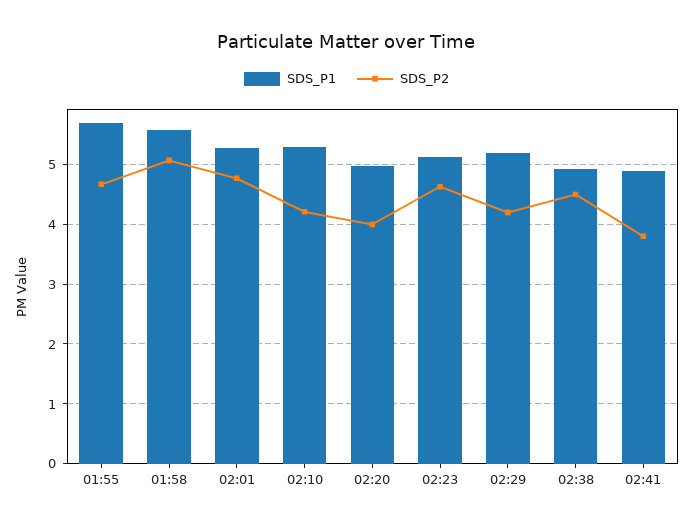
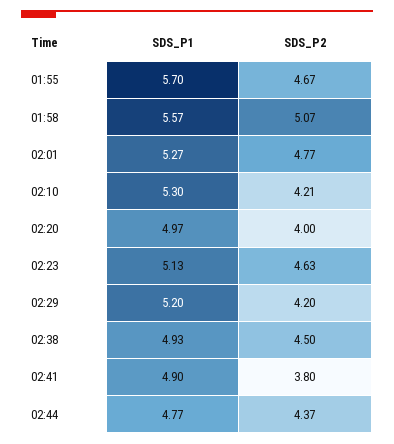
SDS_P1, 02:44: none -> 4.77
SDS_P2, 02:44: none -> 4.37

